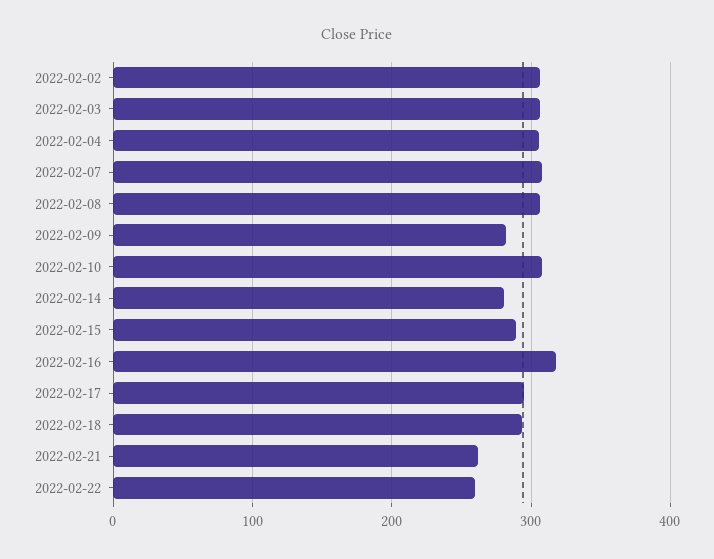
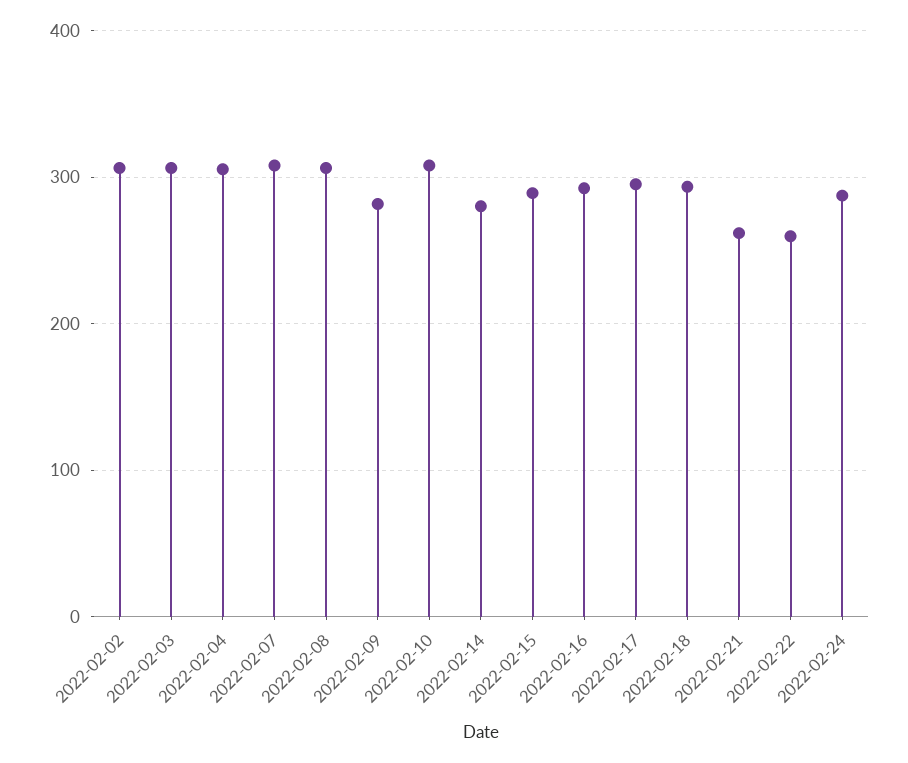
2022-02-16: 320 -> 290
2022-02-24: none -> 290

